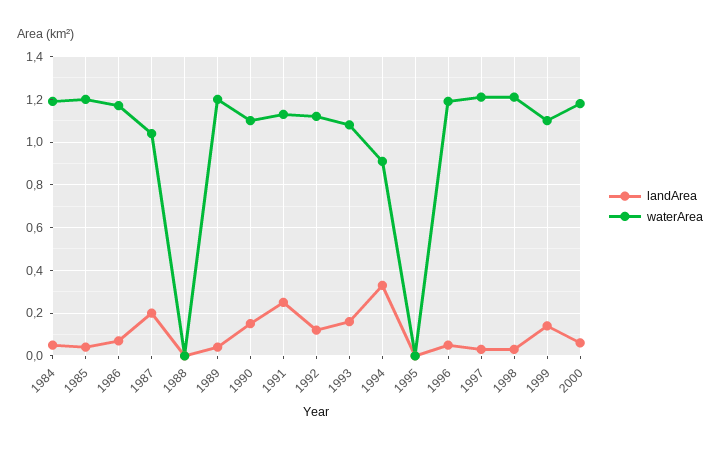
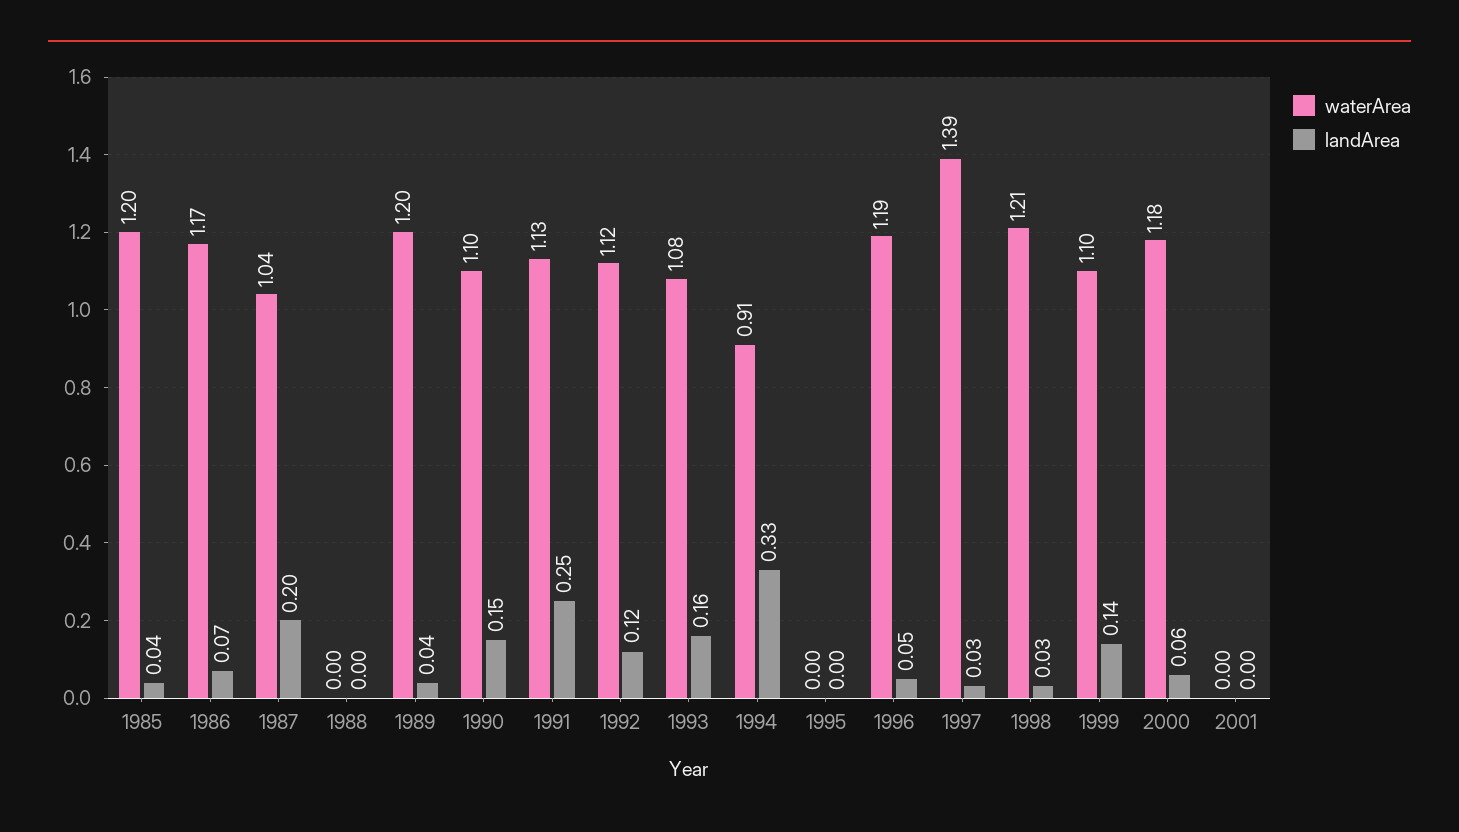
landArea, 1984: 0.05 -> none
waterArea, 1984: 1.2 -> none
waterArea, 1997: 1.2 -> 1.39
waterArea, 2001: none -> 0
landArea, 2001: none -> 0

